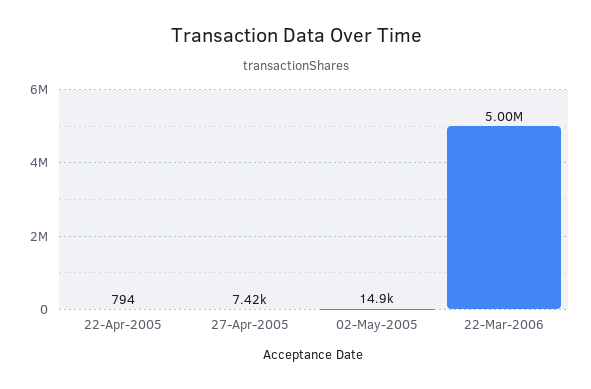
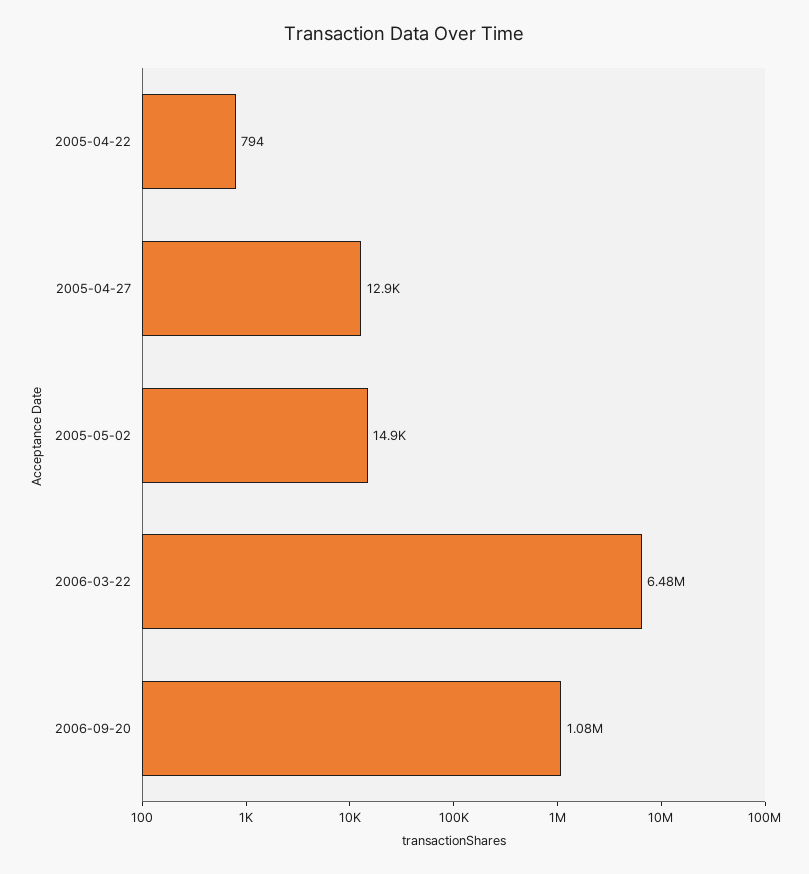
27-Apr-2005: 7420 -> 12900
22-Mar-2006: 5000000 -> 6480000
2006-09-20: none -> 1080000

